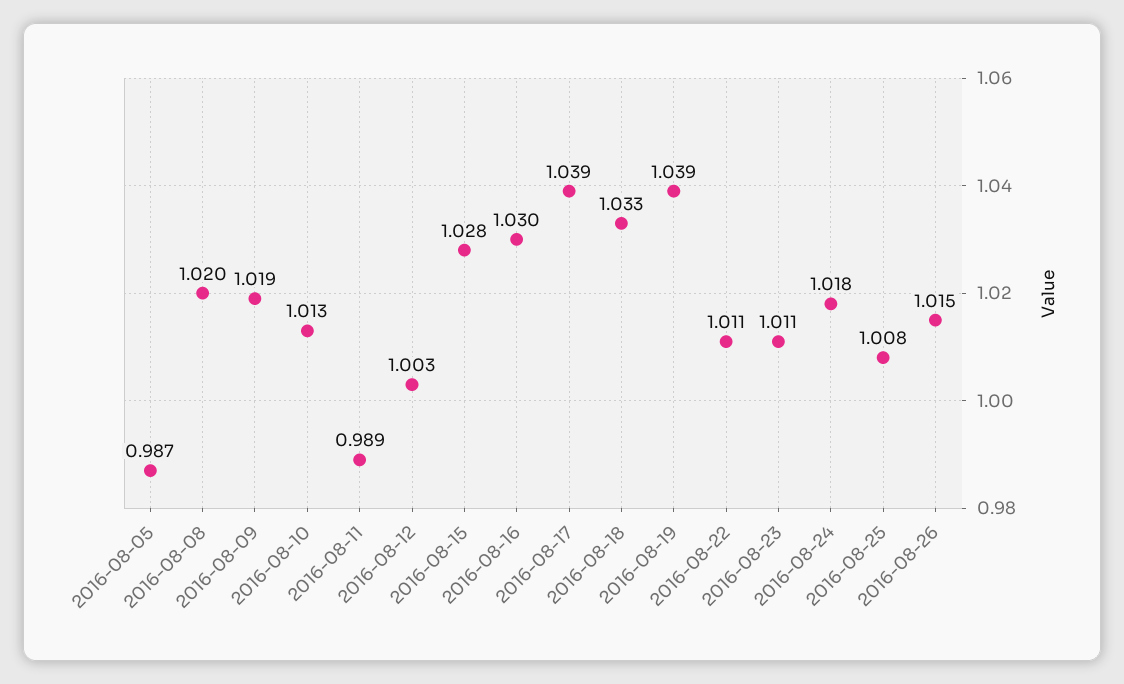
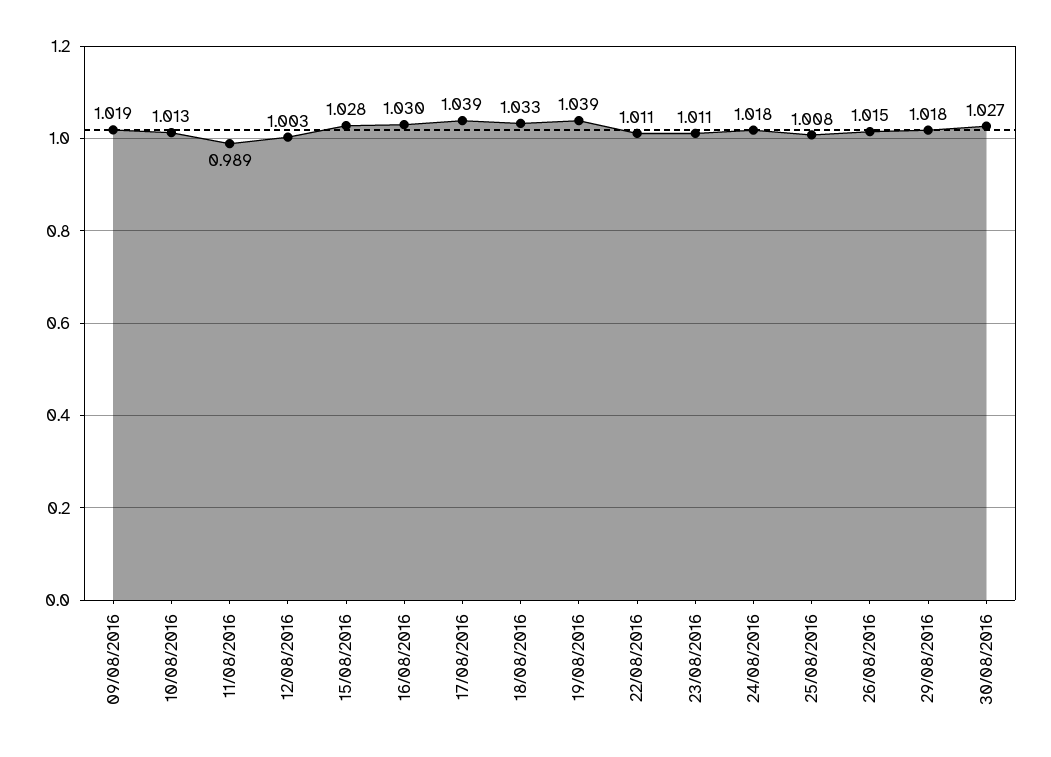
2016-08-05: 0.987 -> none
2016-08-08: 1.02 -> none
29/08/2016: none -> 1.018
30/08/2016: none -> 1.027

